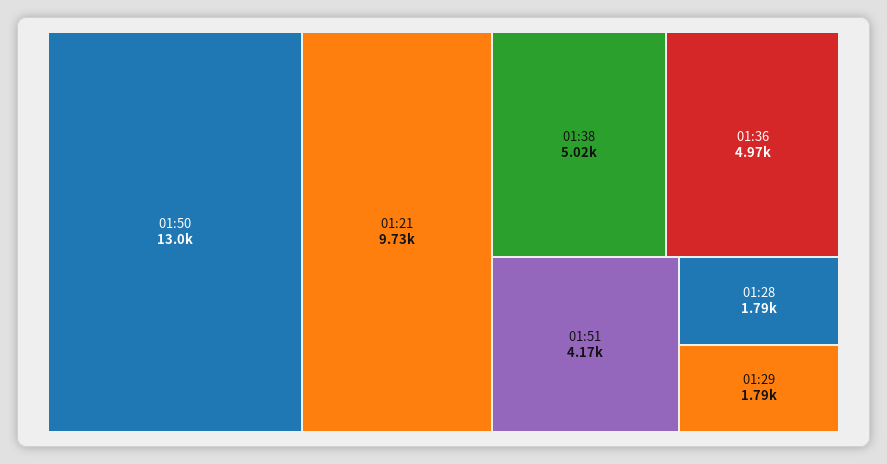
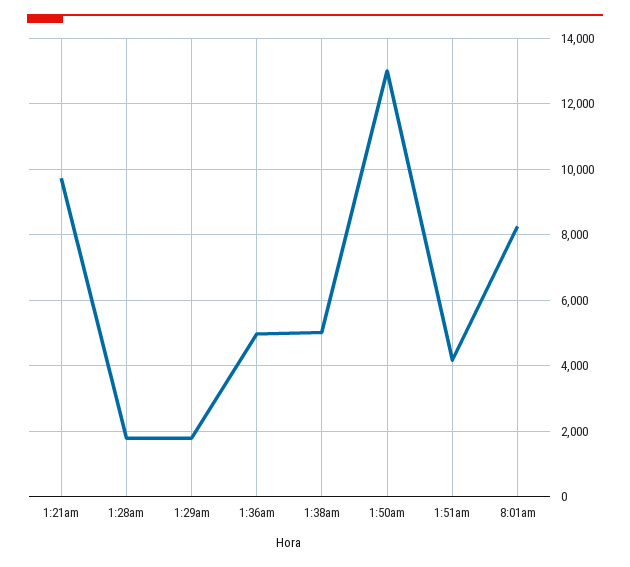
8:01am: none -> 8200

